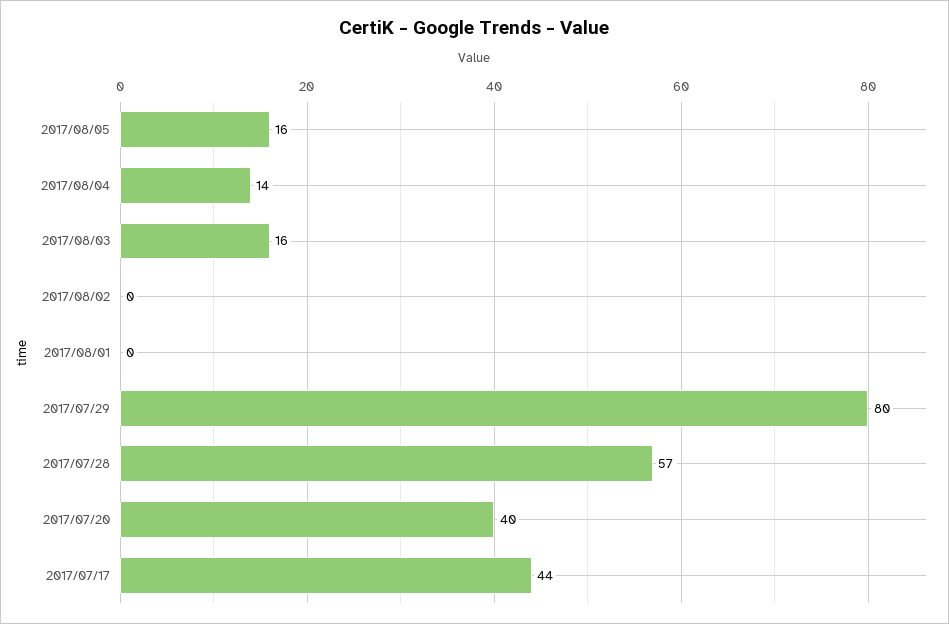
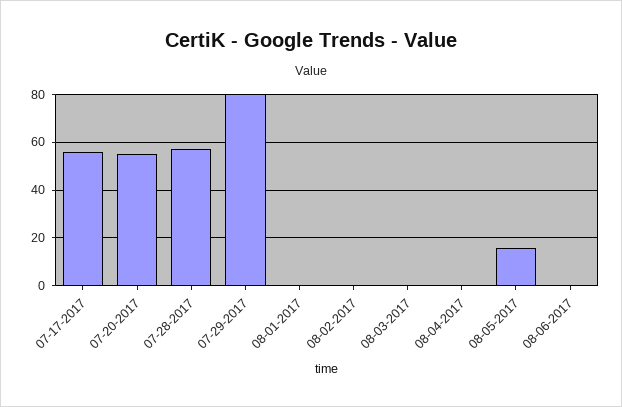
2017/08/04: 14 -> 0
2017/08/03: 16 -> 0
2017/07/20: 40 -> 55
2017/07/17: 44 -> 55
08-06-2017: none -> 0

